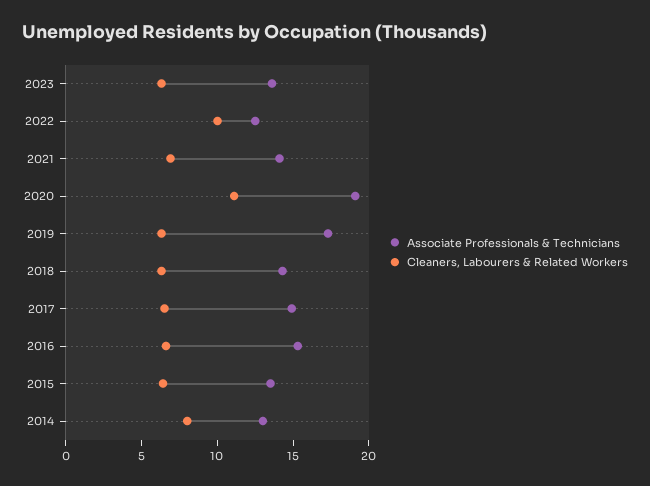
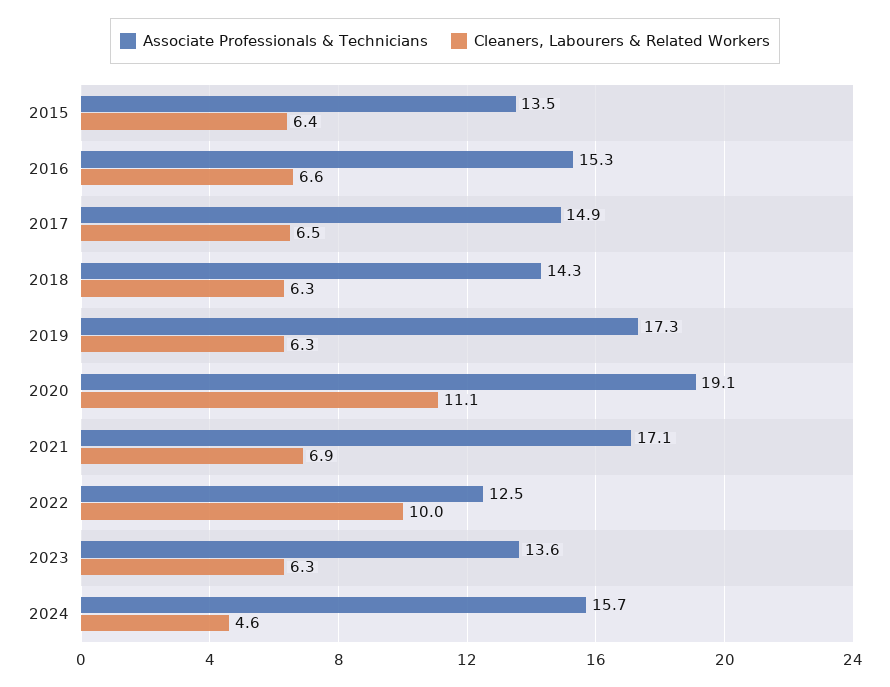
Associate Professionals & Technicians, 2021: 14 -> 17.1
Associate Professionals & Technicians, 2014: 13 -> none
Cleaners, Labourers & Related Workers, 2014: 8 -> none
Associate Professionals & Technicians, 2024: none -> 15.7
Cleaners, Labourers & Related Workers, 2024: none -> 4.6

